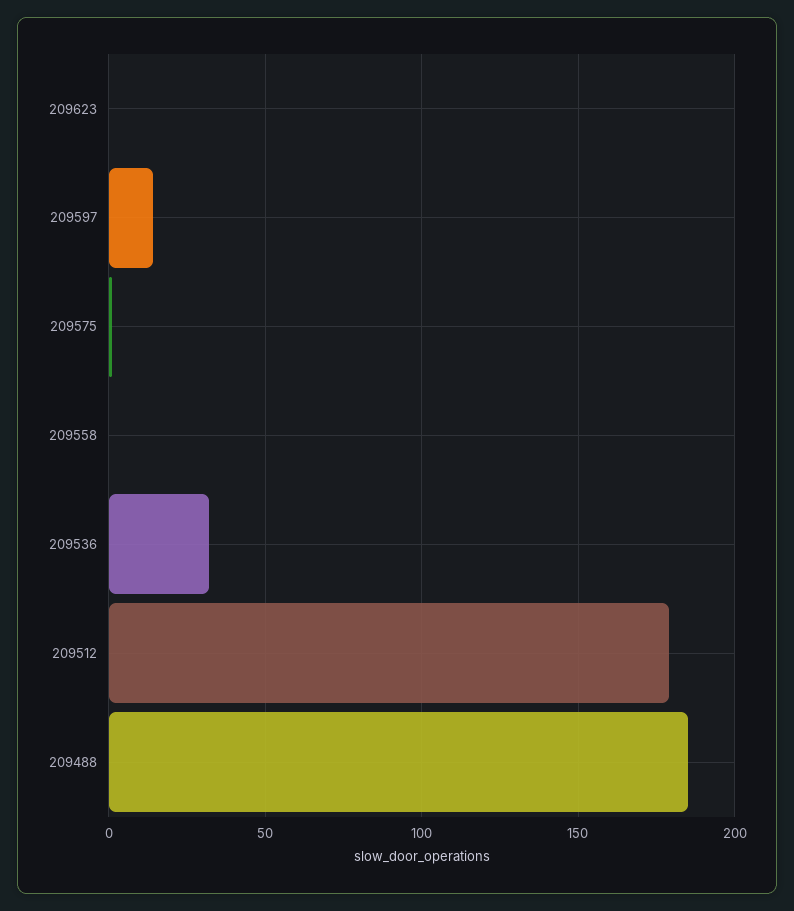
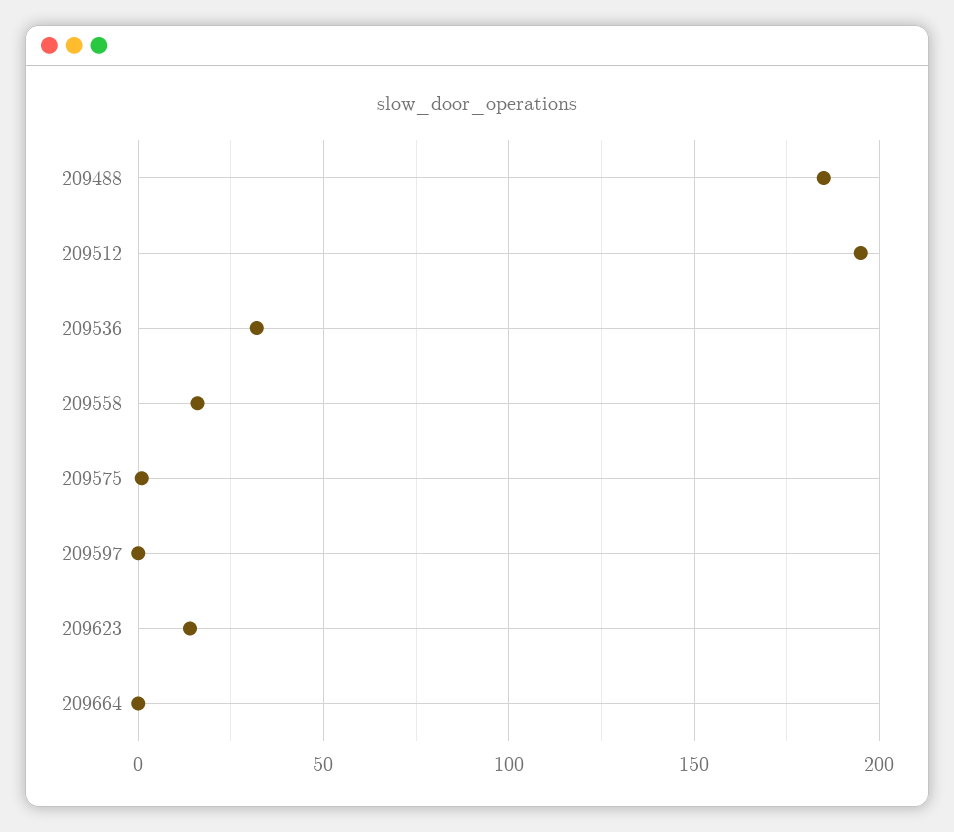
209623: 0 -> 15
209597: 15 -> 0
209558: 0 -> 15
209512: 180 -> 195
209664: none -> 0

